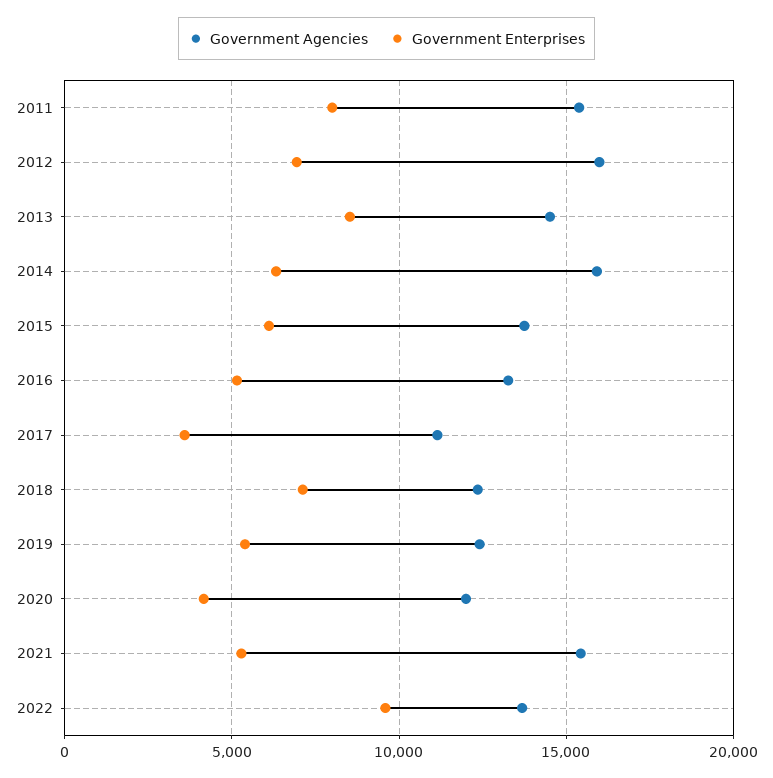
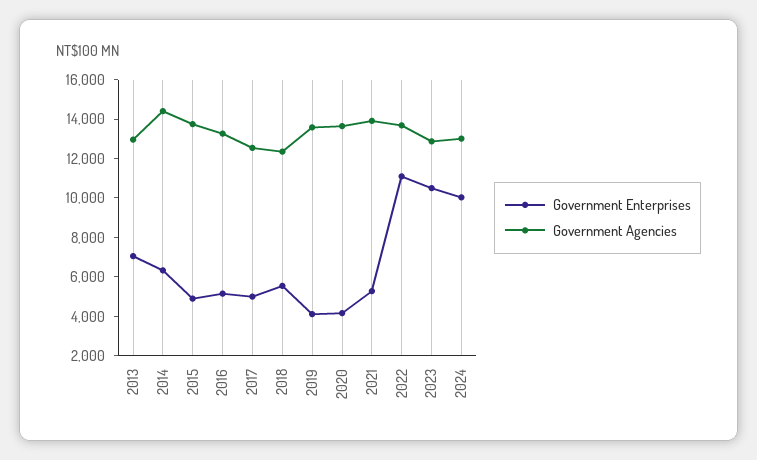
Government Agencies, 2011: 15500 -> none
Government Enterprises, 2011: 8000 -> none
Government Agencies, 2012: 16000 -> none
Government Enterprises, 2012: 7000 -> none
Government Agencies, 2013: 14500 -> 13000
Government Enterprises, 2013: 8500 -> 7000
Government Agencies, 2014: 16000 -> 14500
Government Enterprises, 2015: 6000 -> 5000
Government Agencies, 2017: 11000 -> 12500
Government Enterprises, 2017: 3500 -> 5000
Government Enterprises, 2018: 7000 -> 5500
Government Agencies, 2019: 12500 -> 13500
Government Enterprises, 2019: 5500 -> 4000
Government Agencies, 2020: 12000 -> 13500
Government Agencies, 2021: 15500 -> 14000
Government Enterprises, 2022: 9500 -> 11000
Government Enterprises, 2023: none -> 10500
Government Agencies, 2023: none -> 13000
Government Enterprises, 2024: none -> 10000
Government Agencies, 2024: none -> 13000

